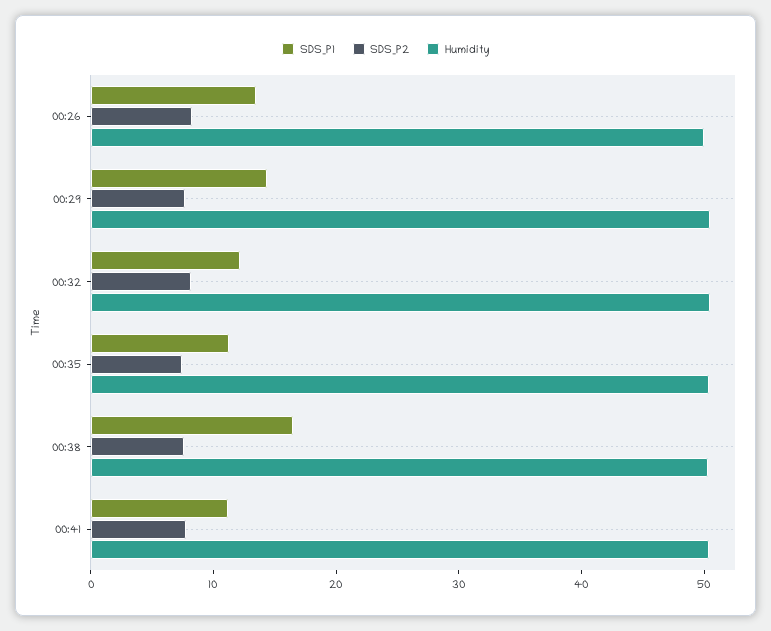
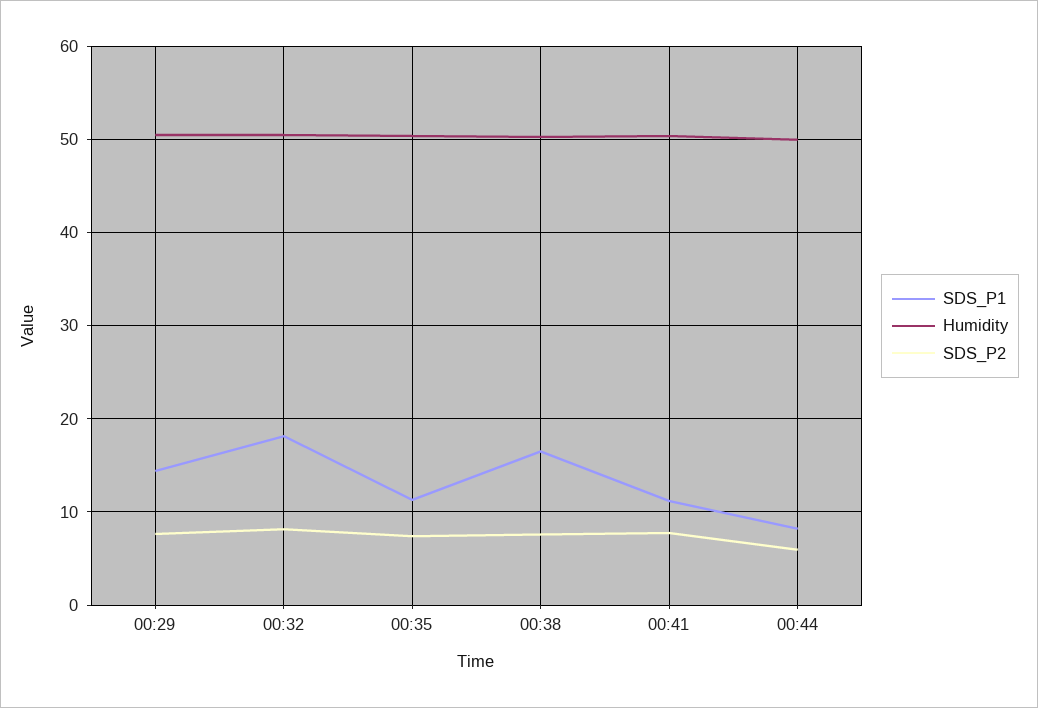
SDS_P1, 00:26: 14 -> none
SDS_P2, 00:26: 8 -> none
Humidity, 00:26: 50 -> none
SDS_P1, 00:32: 12 -> 18
SDS_P1, 00:44: none -> 8
Humidity, 00:44: none -> 50
SDS_P2, 00:44: none -> 6

